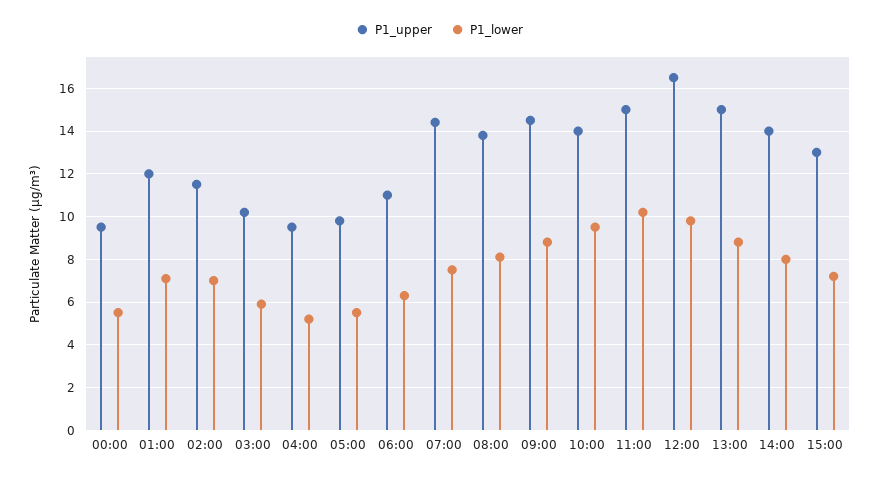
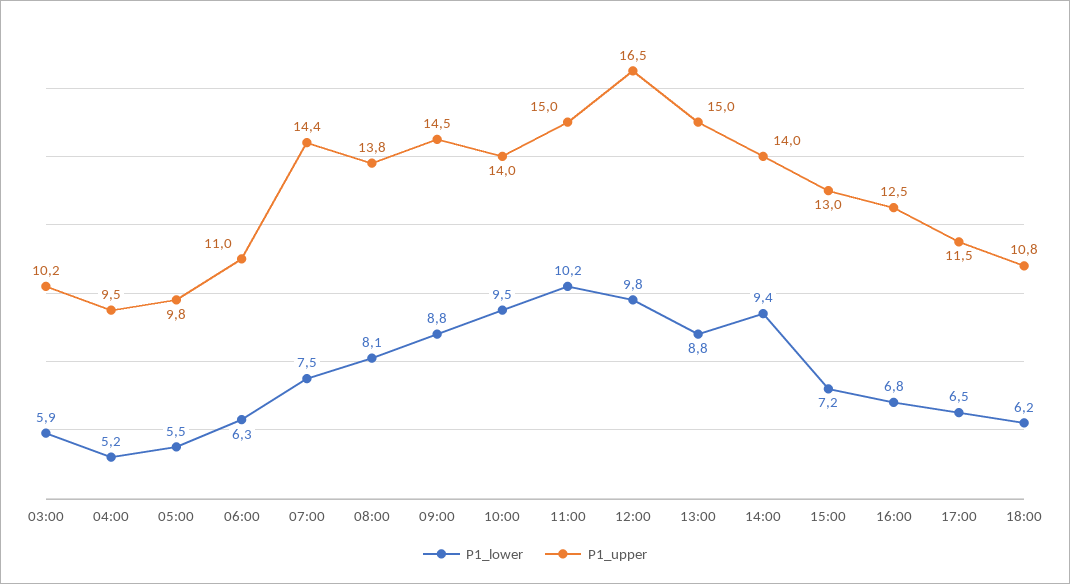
P1_upper, 00:00: 9.5 -> none
P1_lower, 00:00: 5.5 -> none
P1_upper, 01:00: 12 -> none
P1_lower, 01:00: 7 -> none
P1_upper, 02:00: 11.5 -> none
P1_lower, 02:00: 7 -> none
P1_lower, 14:00: 8 -> 9.4
P1_lower, 16:00: none -> 6.8
P1_upper, 16:00: none -> 12.5
P1_lower, 17:00: none -> 6.5
P1_upper, 17:00: none -> 11.5
P1_lower, 18:00: none -> 6.2
P1_upper, 18:00: none -> 10.8

